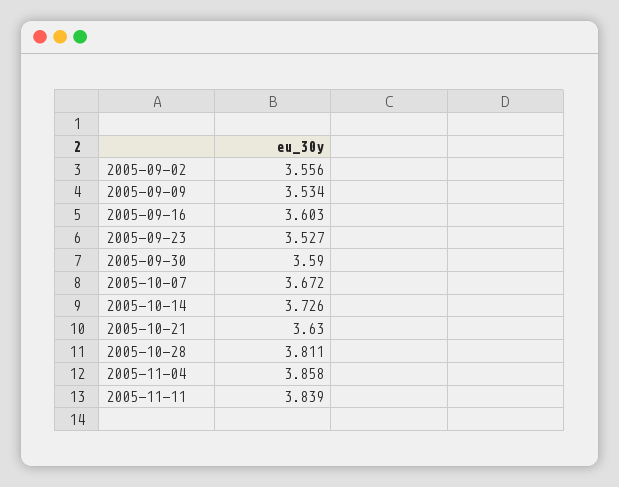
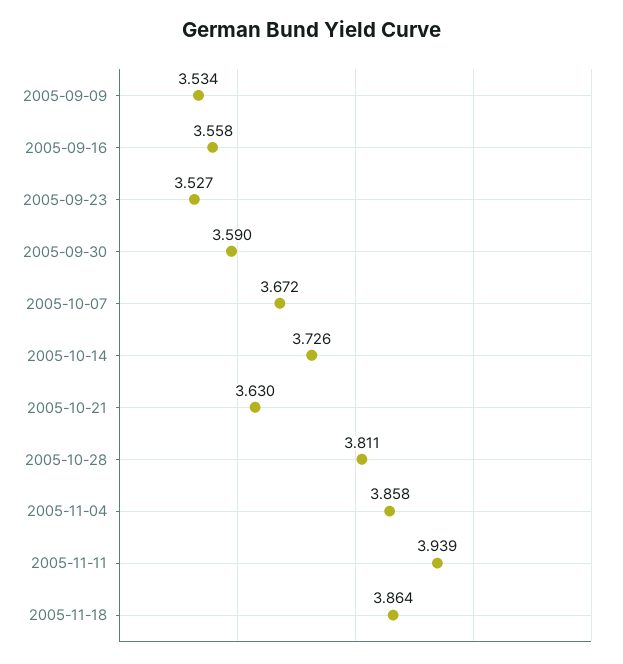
2005-09-02: 3.556 -> none
2005-09-16: 3.603 -> 3.558
2005-11-11: 3.839 -> 3.939
2005-11-18: none -> 3.864

